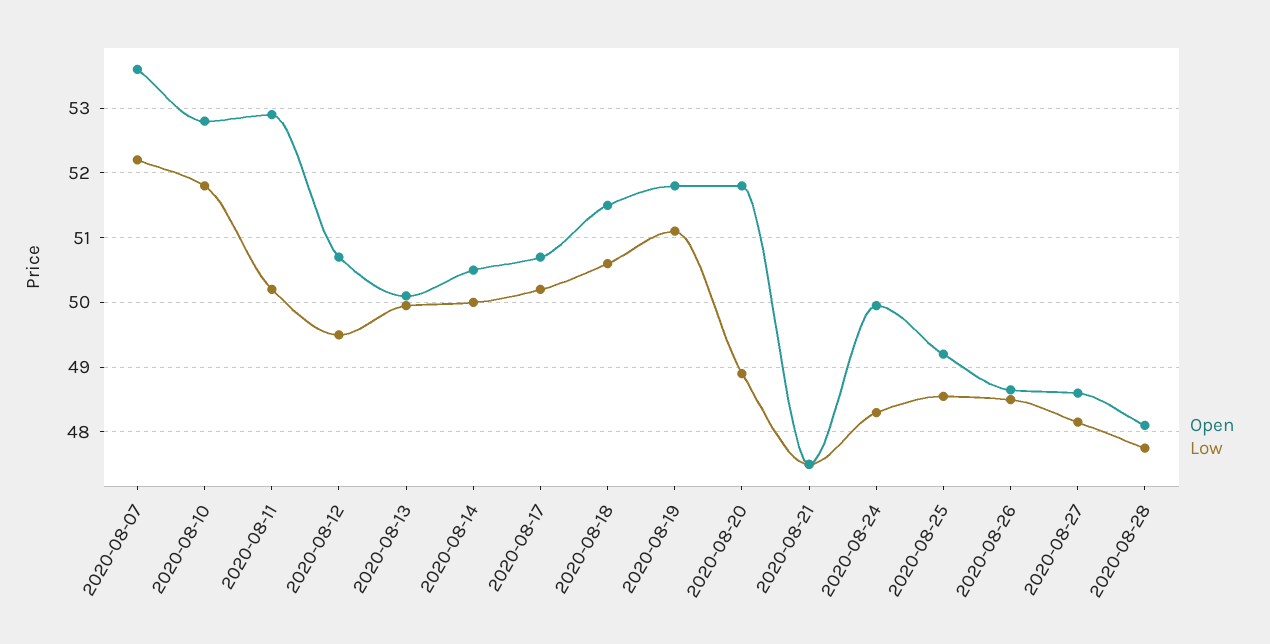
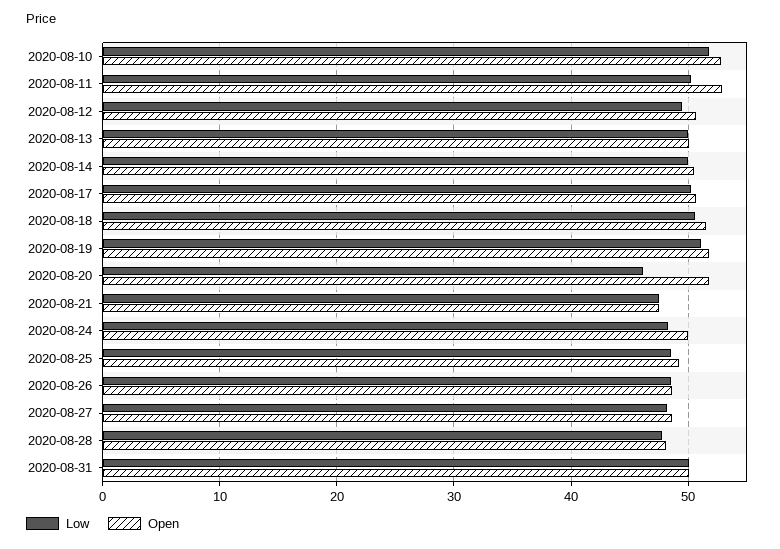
Open, 2020-08-07: 53.6 -> none
Low, 2020-08-07: 52.2 -> none
Low, 2020-08-20: 48.9 -> 46
Low, 2020-08-31: none -> 50
Open, 2020-08-31: none -> 50

